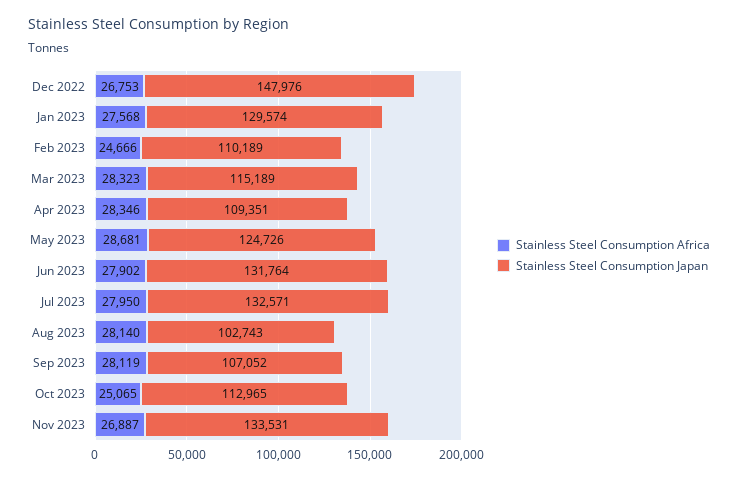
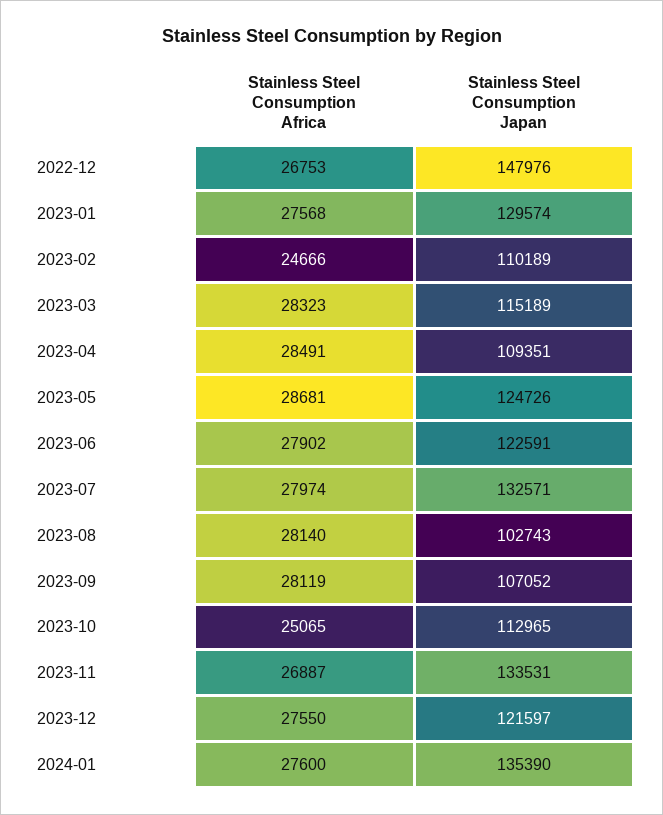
Stainless Steel Consumption Africa, Apr 2023: 28346 -> 28491
Stainless Steel Consumption Japan, Jun 2023: 131764 -> 122591
Stainless Steel Consumption Africa, Jul 2023: 27950 -> 27974
Stainless Steel Consumption Africa, 2023-12: none -> 27550
Stainless Steel Consumption Japan, 2023-12: none -> 121597
Stainless Steel Consumption Africa, 2024-01: none -> 27600
Stainless Steel Consumption Japan, 2024-01: none -> 135390

